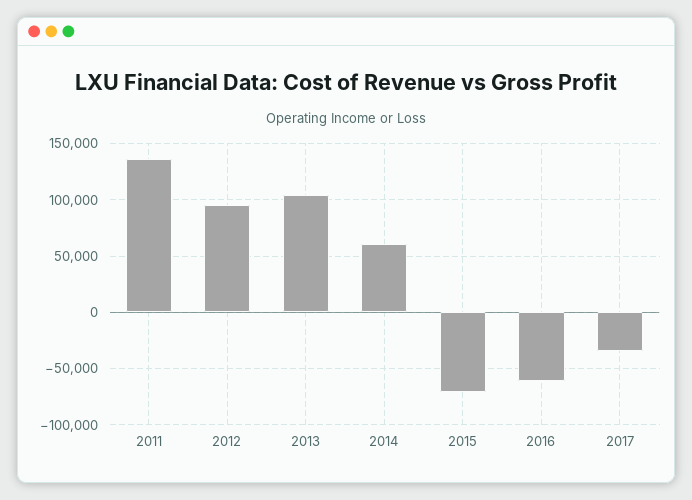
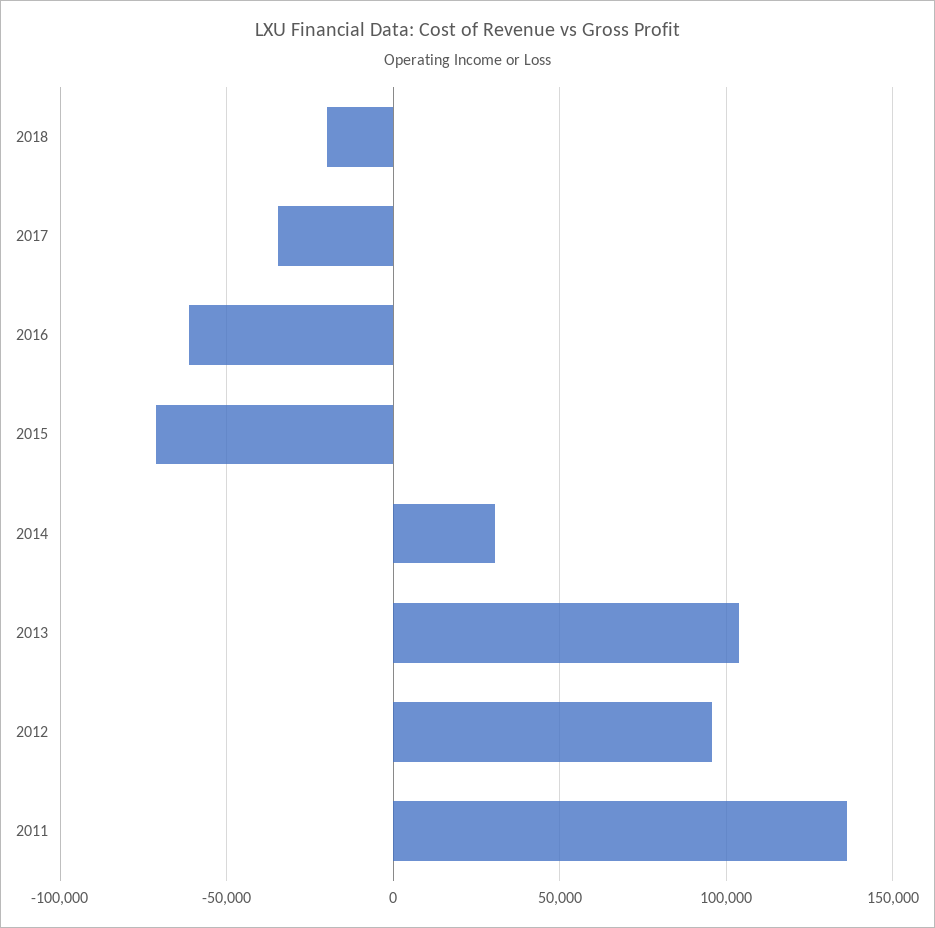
2014: 60000 -> 30000
2018: none -> -20000

